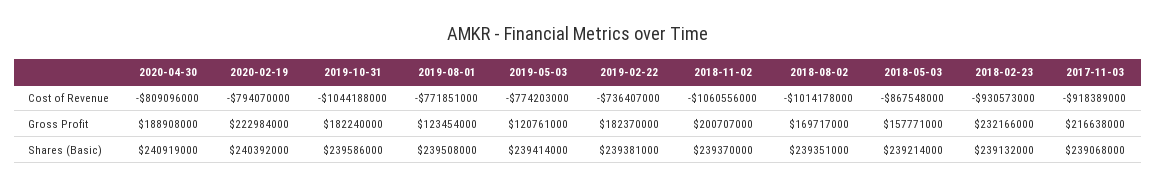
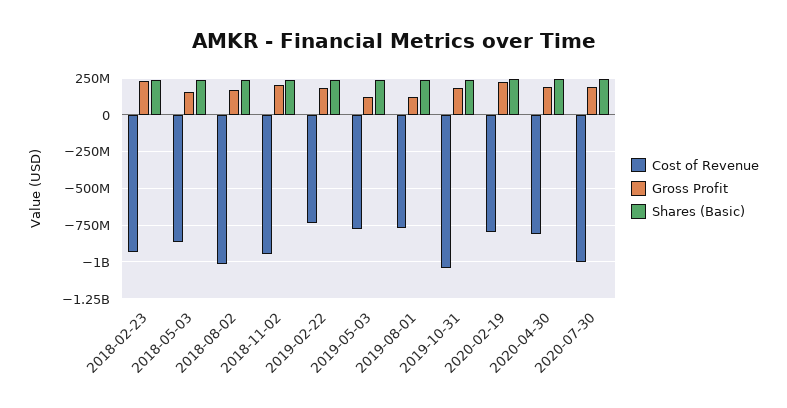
Cost of Revenue, 2018-11-02: -1060556000 -> -950000000
Cost of Revenue, 2017-11-03: -918389000 -> none
Gross Profit, 2017-11-03: 216638000 -> none
Shares (Basic), 2017-11-03: 239068000 -> none
Cost of Revenue, 2020-07-30: none -> -1000000000
Gross Profit, 2020-07-30: none -> 200000000
Shares (Basic), 2020-07-30: none -> 250000000

